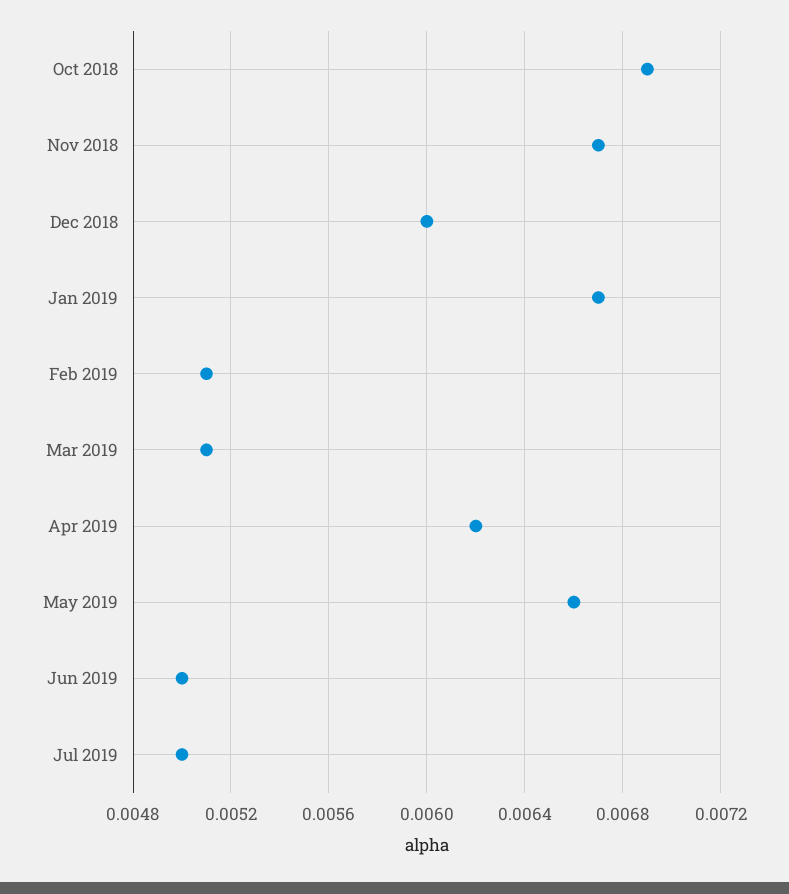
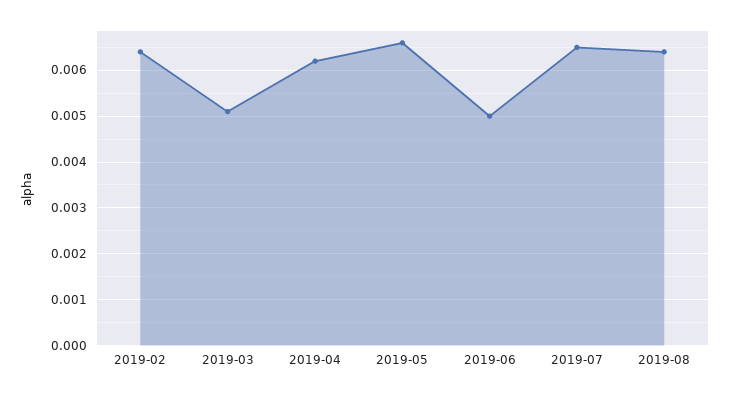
Oct 2018: 0.0069 -> none
Nov 2018: 0.0067 -> none
Dec 2018: 0.006 -> none
Jan 2019: 0.0067 -> none
Feb 2019: 0.0051 -> 0.0065
Jul 2019: 0.005 -> 0.0065
2019-08: none -> 0.0065

